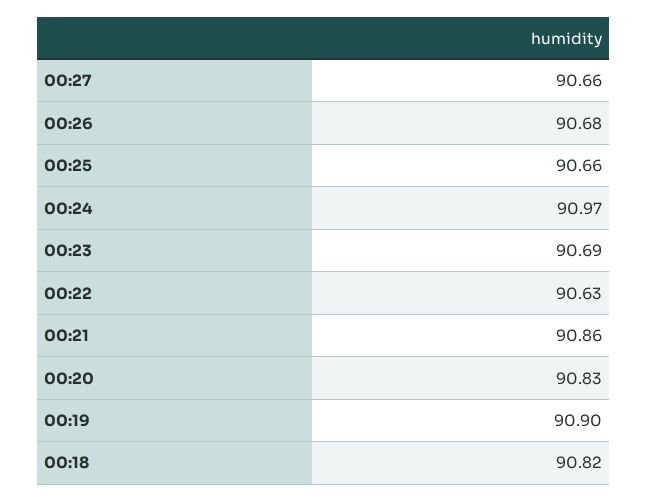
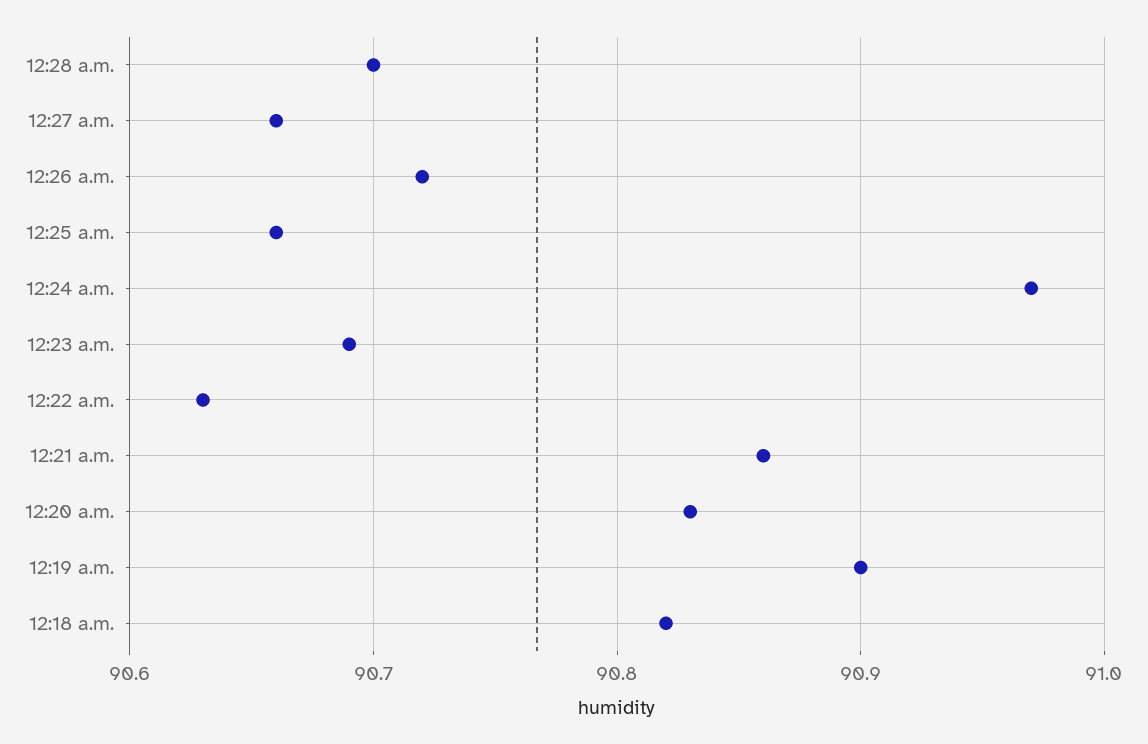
00:26: 90.68 -> 90.72
12:28 a.m.: none -> 90.7

